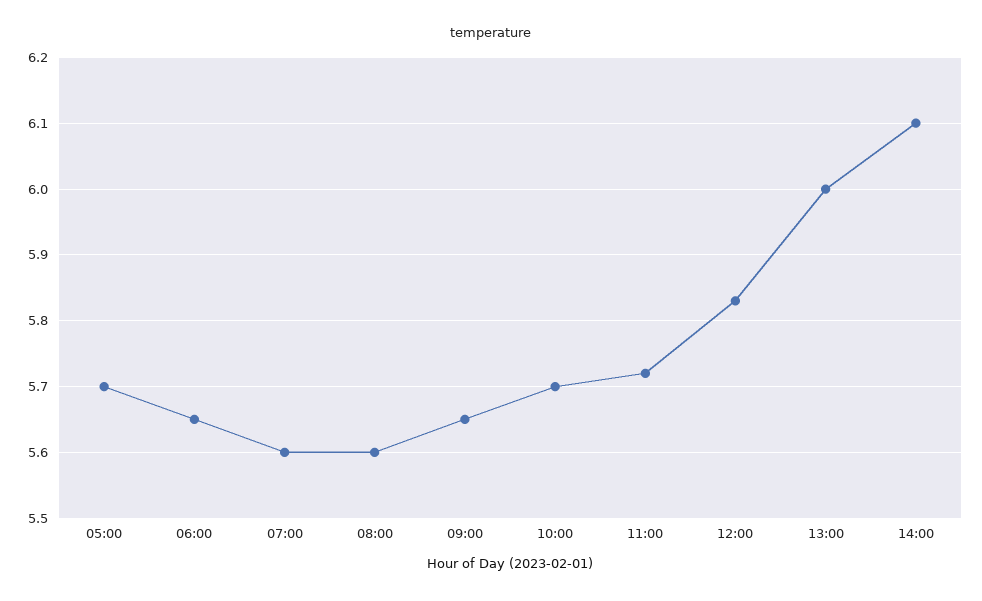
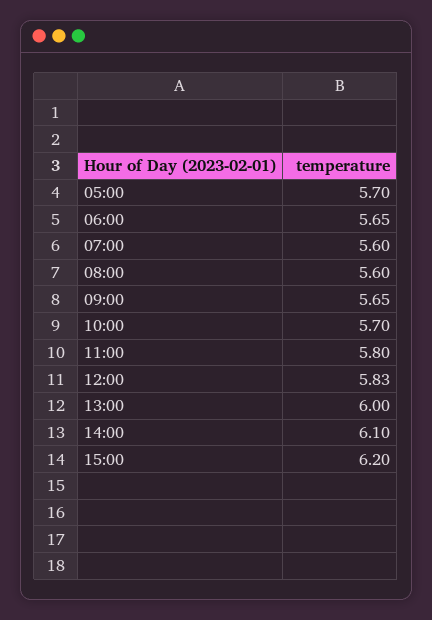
11:00: 5.72 -> 5.8
15:00: none -> 6.2

